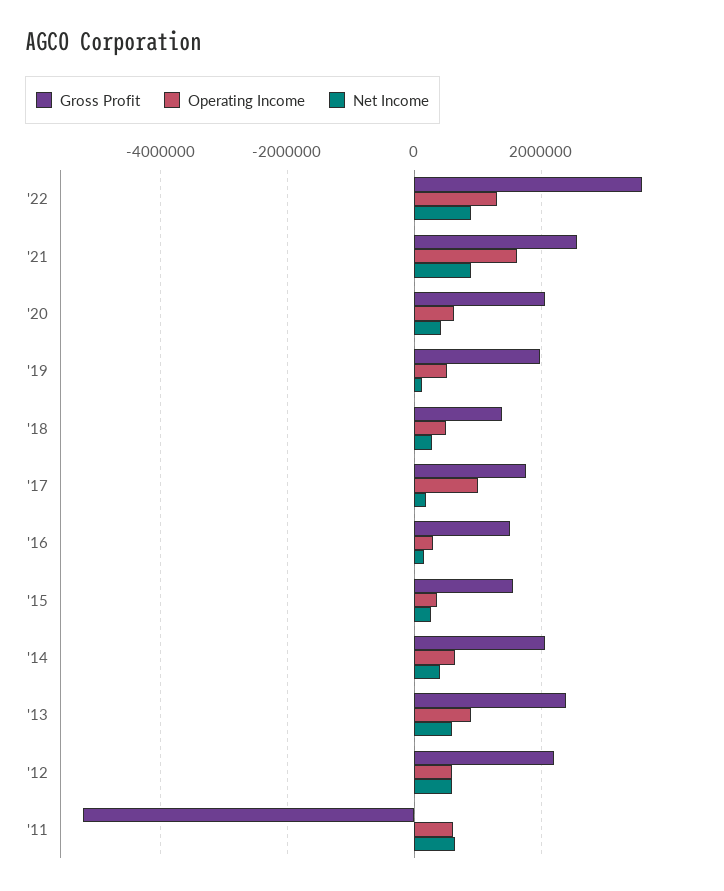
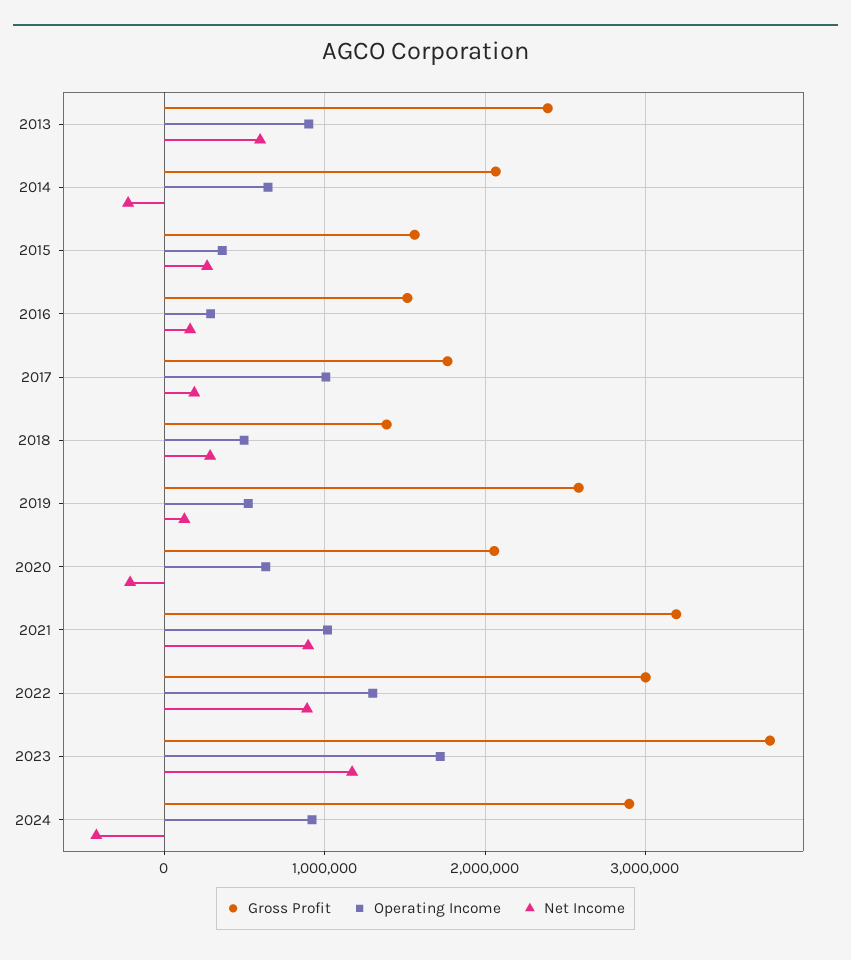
Gross Profit, '22: 3600000 -> 3000000
Gross Profit, '21: 2600000 -> 3200000
Operating Income, '21: 1600000 -> 1000000
Net Income, '20: 400000 -> -200000
Gross Profit, '19: 2000000 -> 2600000
Net Income, '14: 400000 -> -200000
Gross Profit, '12: 2200000 -> none
Operating Income, '12: 600000 -> none
Net Income, '12: 600000 -> none
Gross Profit, '11: -5200000 -> none
Operating Income, '11: 600000 -> none
Net Income, '11: 600000 -> none
Gross Profit, 2023: none -> 3800000
Operating Income, 2023: none -> 1700000
Net Income, 2023: none -> 1200000
Gross Profit, 2024: none -> 2900000
Operating Income, 2024: none -> 900000
Net Income, 2024: none -> -400000

